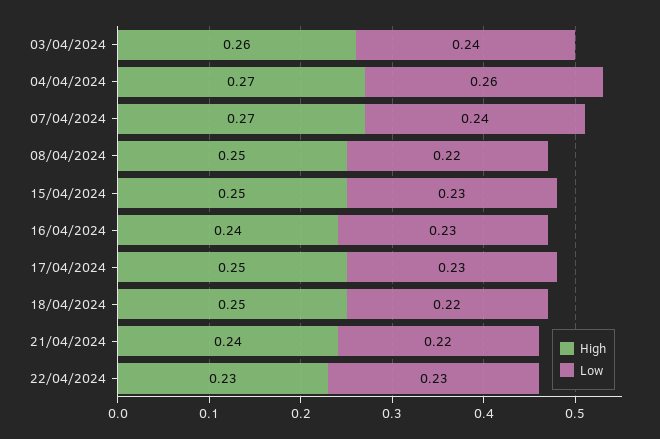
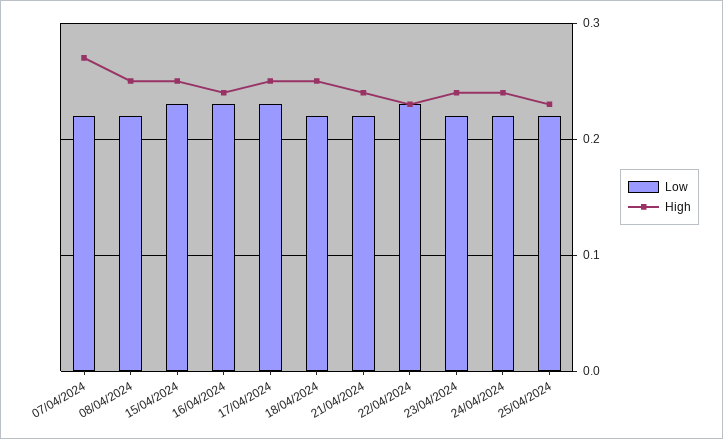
High, 03/04/2024: 0.26 -> none
Low, 03/04/2024: 0.24 -> none
High, 04/04/2024: 0.27 -> none
Low, 04/04/2024: 0.26 -> none
Low, 07/04/2024: 0.24 -> 0.22
Low, 23/04/2024: none -> 0.22
High, 23/04/2024: none -> 0.24
Low, 24/04/2024: none -> 0.22
High, 24/04/2024: none -> 0.24
Low, 25/04/2024: none -> 0.22
High, 25/04/2024: none -> 0.23

